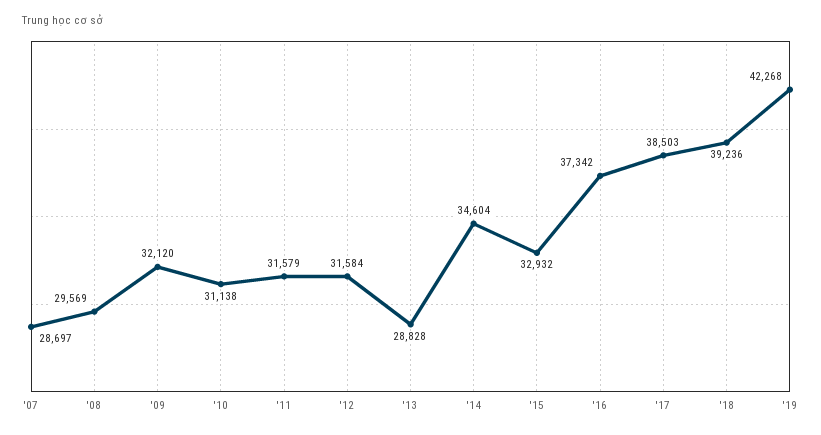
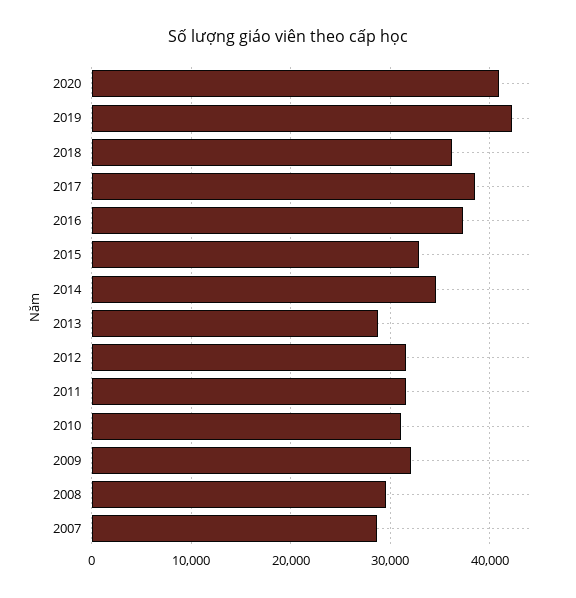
'18: 39236 -> 36000
2020: none -> 41000

